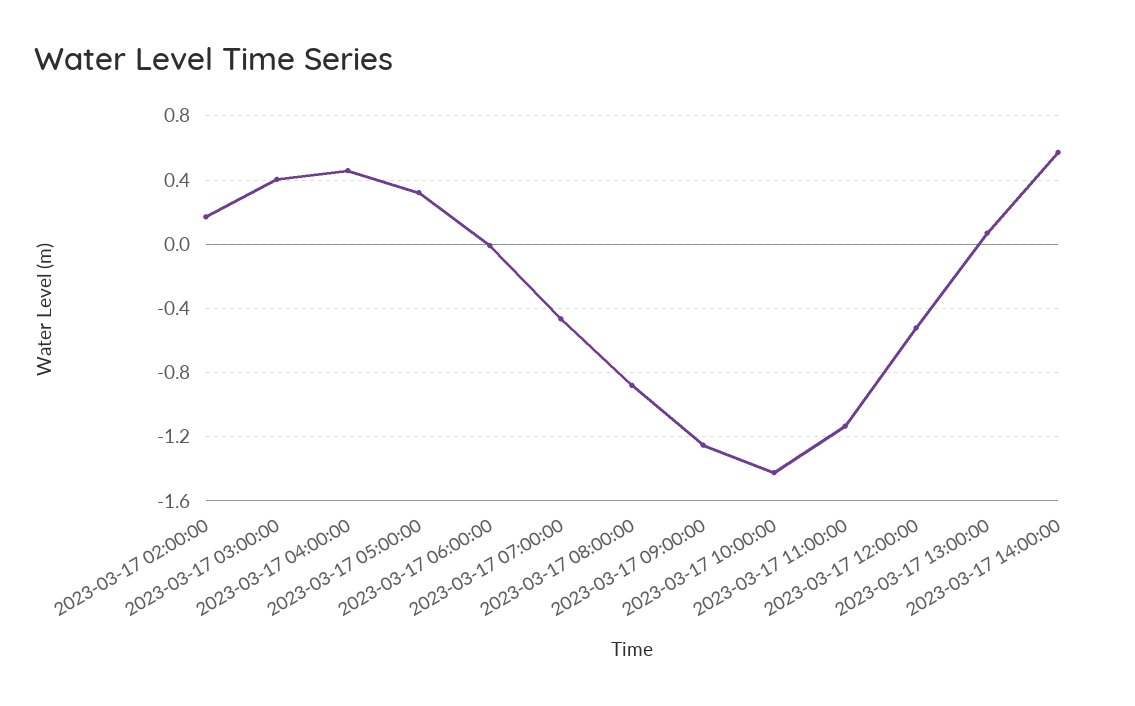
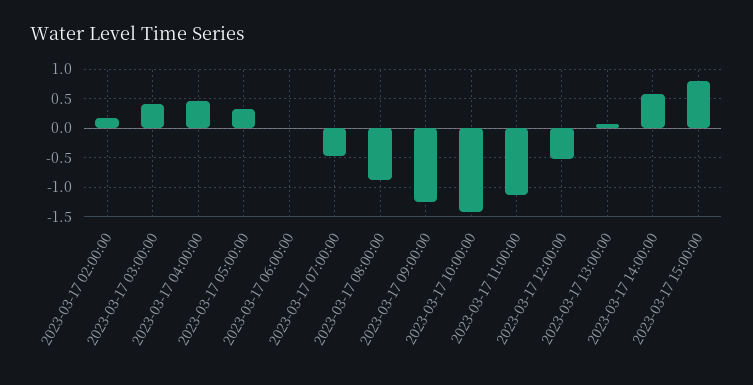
2023-03-17 15:00:00: none -> 0.75

